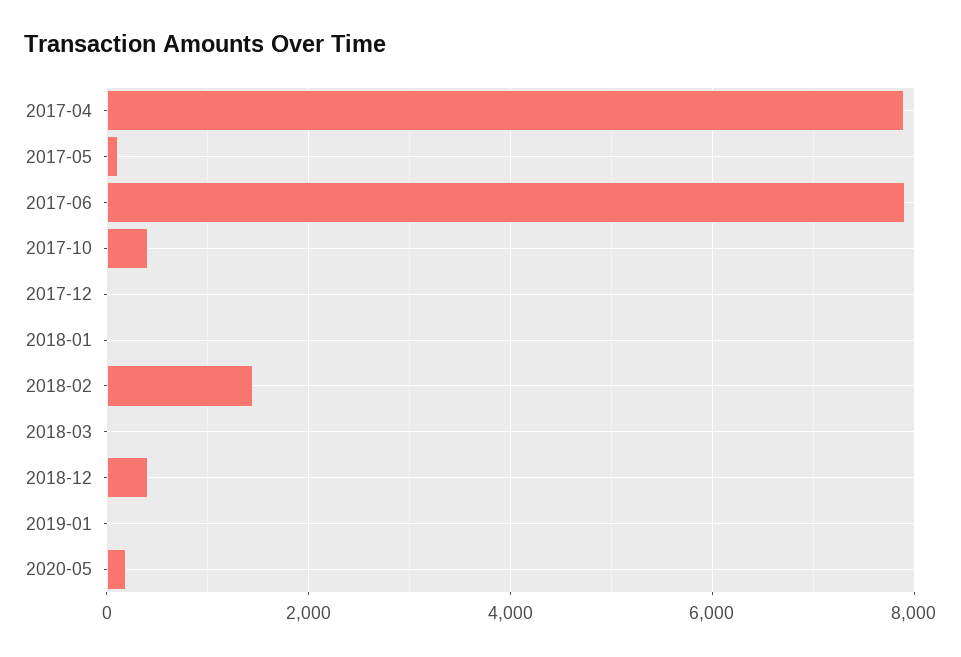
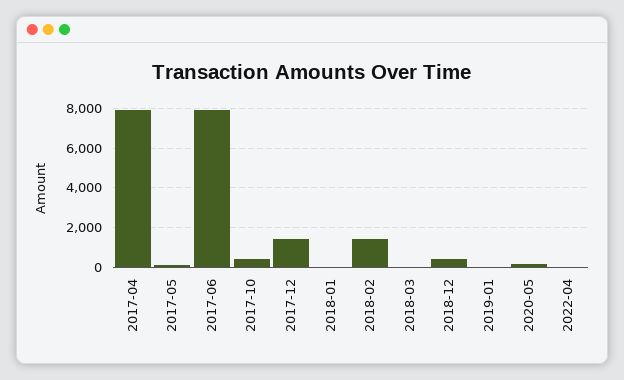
2017-12: 0 -> 1500
2022-04: none -> 0

